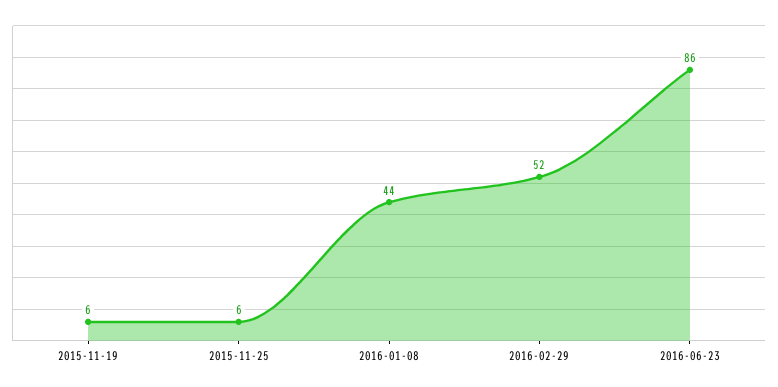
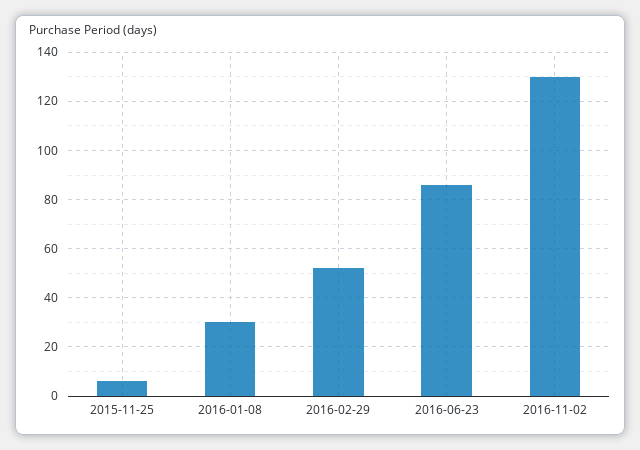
2015-11-19: 6 -> none
2016-01-08: 44 -> 30
2016-11-02: none -> 130

